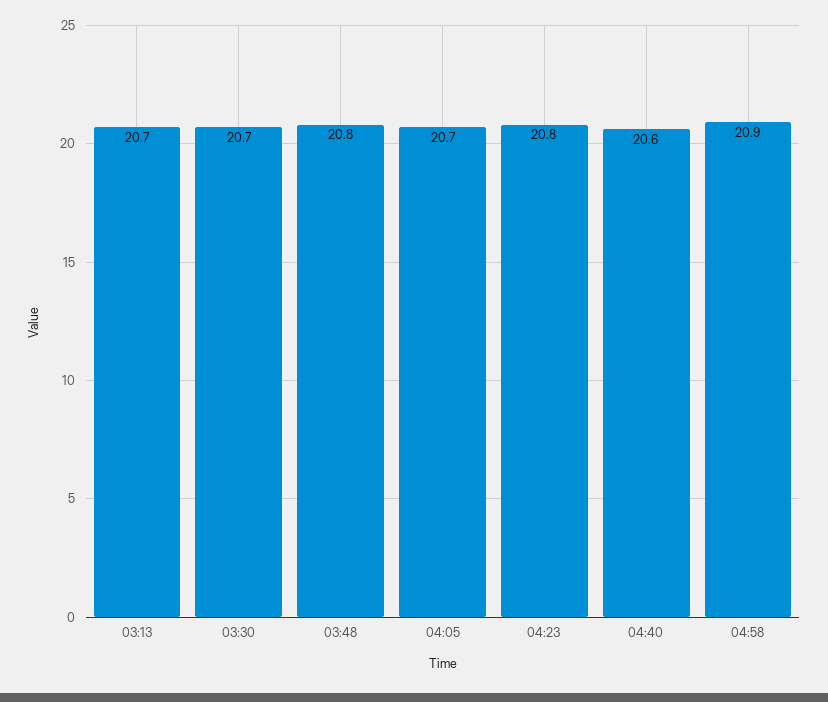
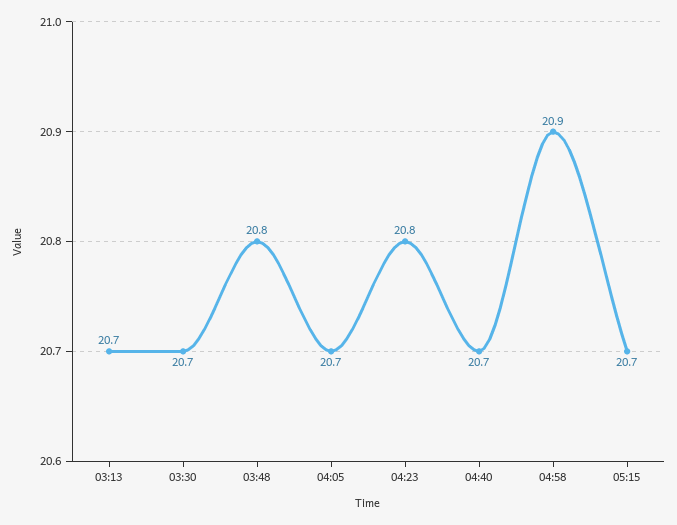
04:40: 20.6 -> 20.7
05:15: none -> 20.7

